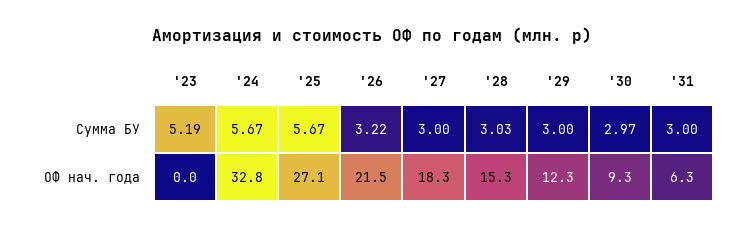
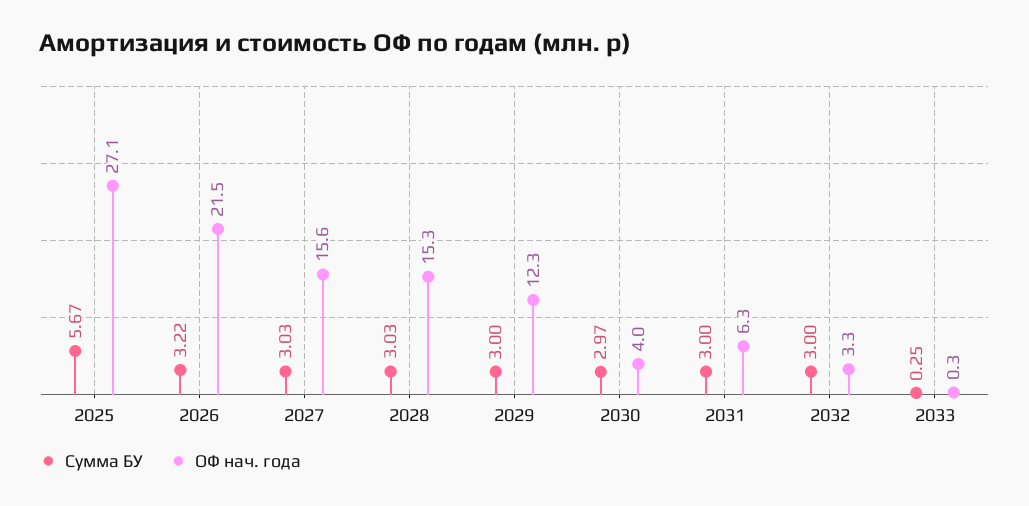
Сумма БУ, '23: 5.19 -> none
Сумма БУ, '24: 5.67 -> none
Сумма БУ, '27: 3 -> 3.03
ОФ нач. года, '23: 0 -> none
ОФ нач. года, '24: 32.8 -> none
ОФ нач. года, '27: 18.3 -> 15.6
ОФ нач. года, '30: 9.3 -> 4
Сумма БУ, 2032: none -> 3
ОФ нач. года, 2032: none -> 3.3
Сумма БУ, 2033: none -> 0.25
ОФ нач. года, 2033: none -> 0.3

